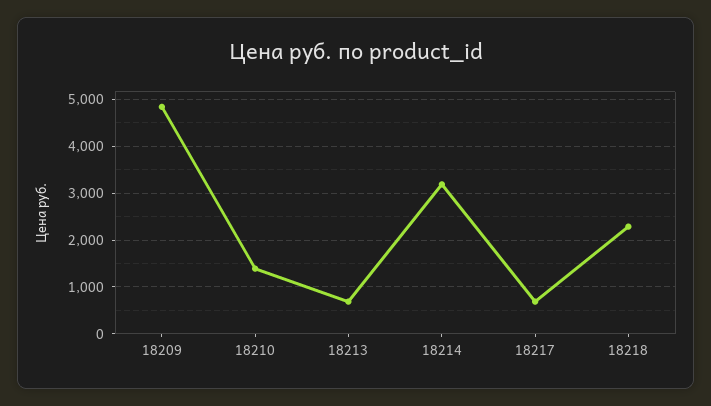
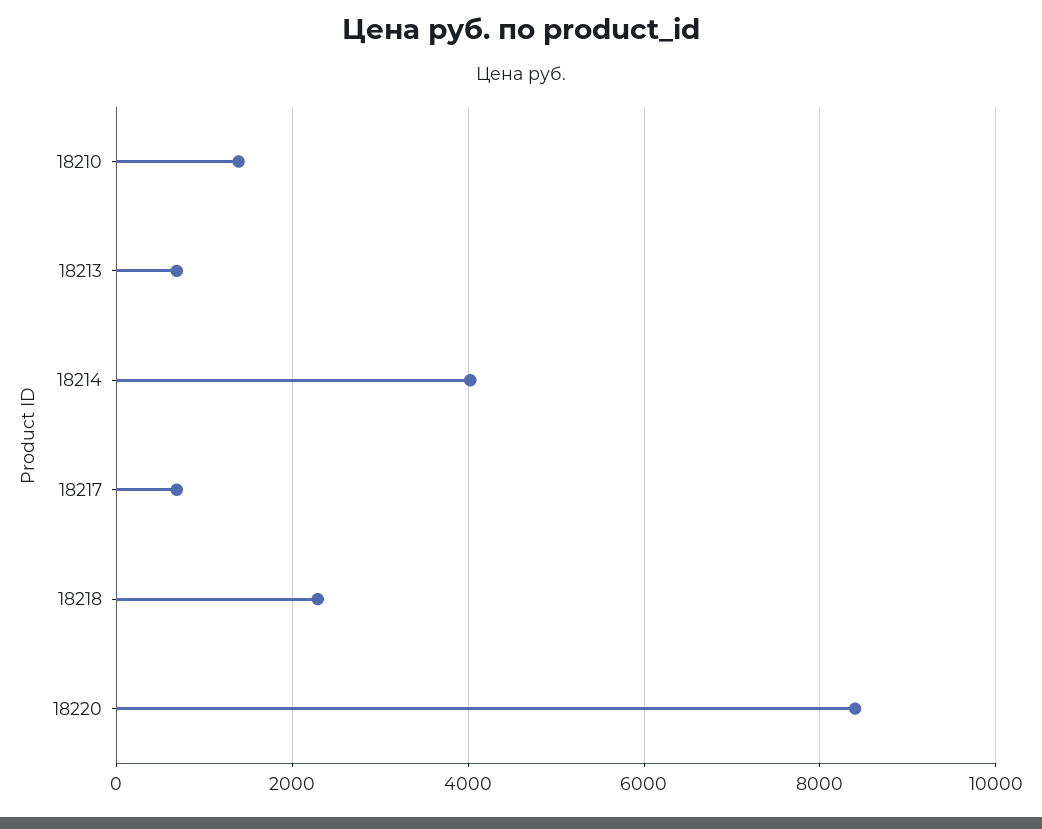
18209: 4800 -> none
18214: 3200 -> 4000
18220: none -> 8400

